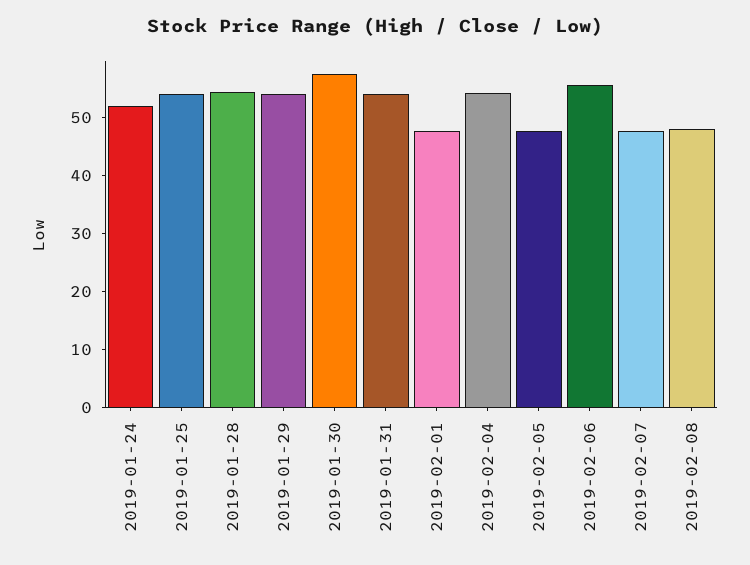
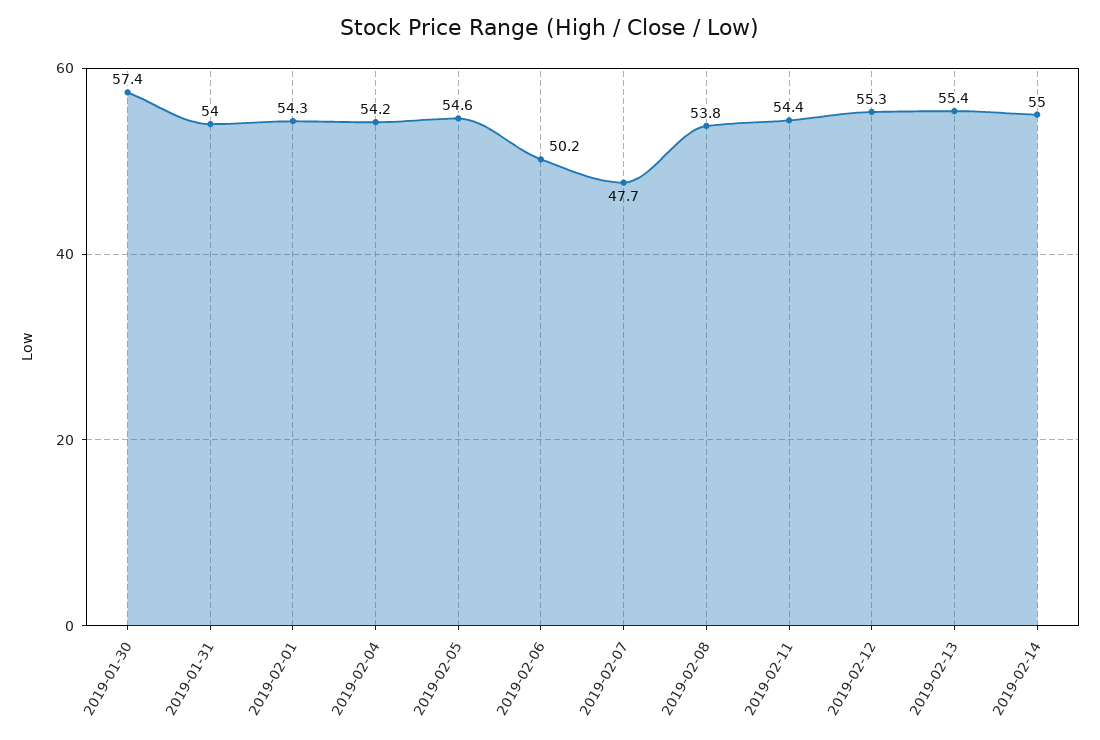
2019-01-24: 52 -> none
2019-01-25: 54 -> none
2019-01-28: 54 -> none
2019-01-29: 54 -> none
2019-02-01: 48 -> 54.3
2019-02-05: 48 -> 54.6
2019-02-06: 56 -> 50.2
2019-02-08: 48 -> 53.8
2019-02-11: none -> 54.4
2019-02-12: none -> 55.3
2019-02-13: none -> 55.4
2019-02-14: none -> 55

